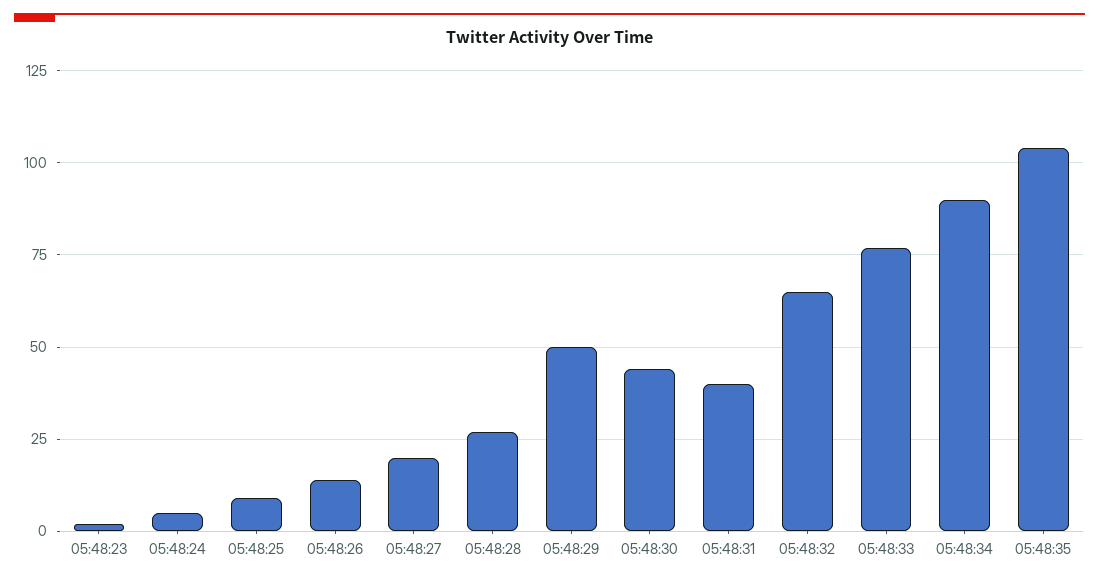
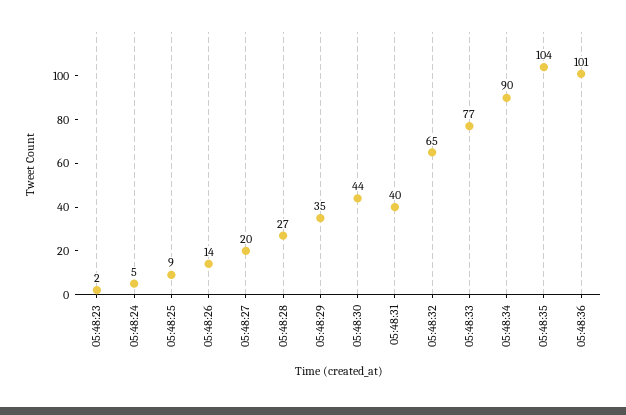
05:48:29: 50 -> 35
05:48:36: none -> 101

